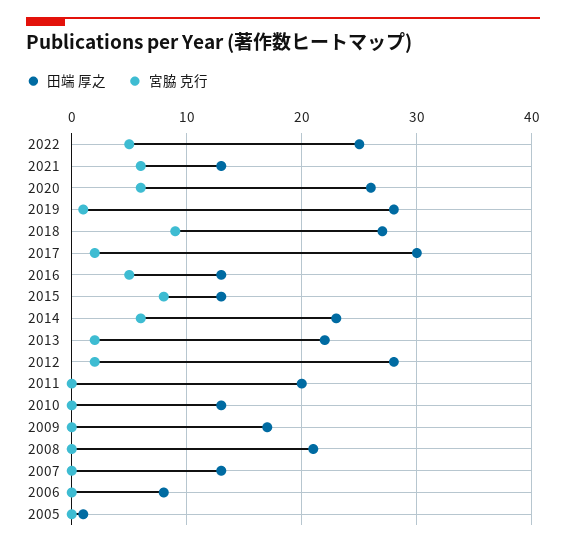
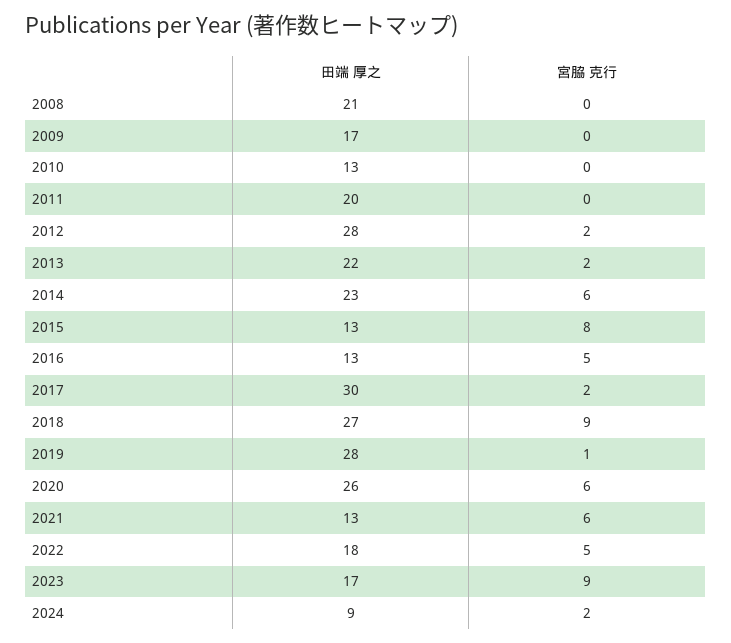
田端 厚之, 2022: 25 -> 18
田端 厚之, 2007: 13 -> none
宮脇 克行, 2007: 0 -> none
田端 厚之, 2006: 8 -> none
宮脇 克行, 2006: 0 -> none
田端 厚之, 2005: 1 -> none
宮脇 克行, 2005: 0 -> none
田端 厚之, 2023: none -> 17
宮脇 克行, 2023: none -> 9
田端 厚之, 2024: none -> 9
宮脇 克行, 2024: none -> 2

